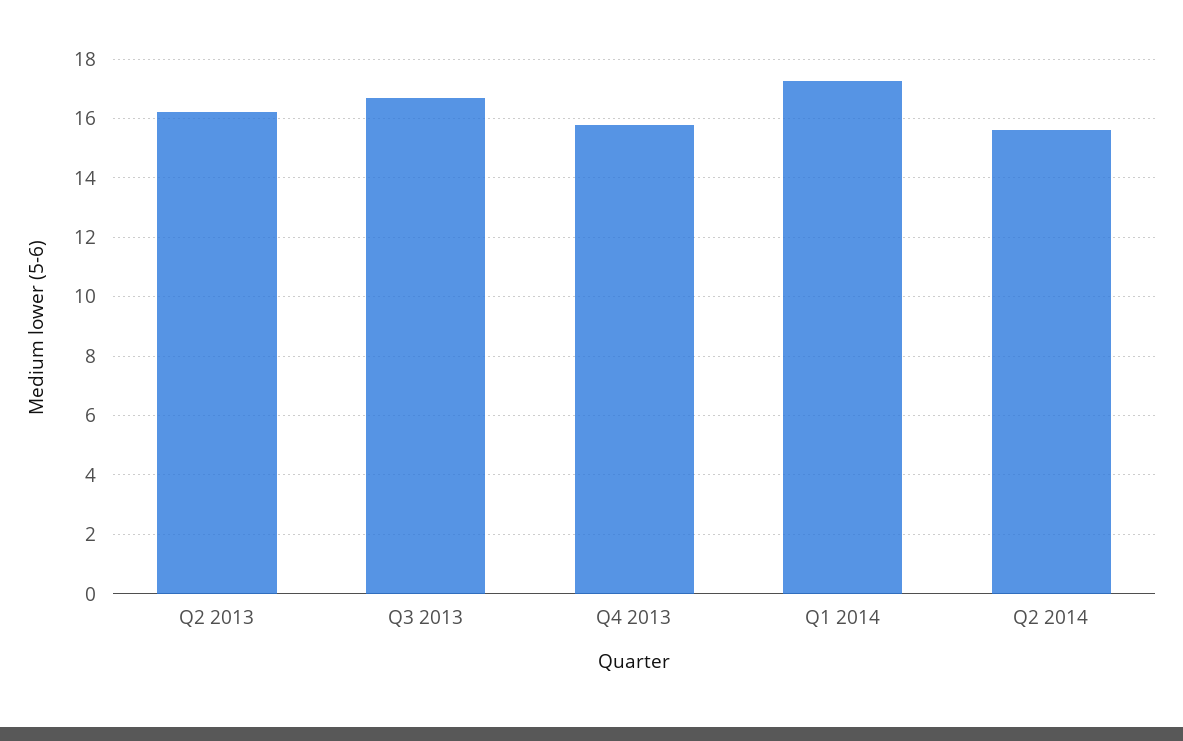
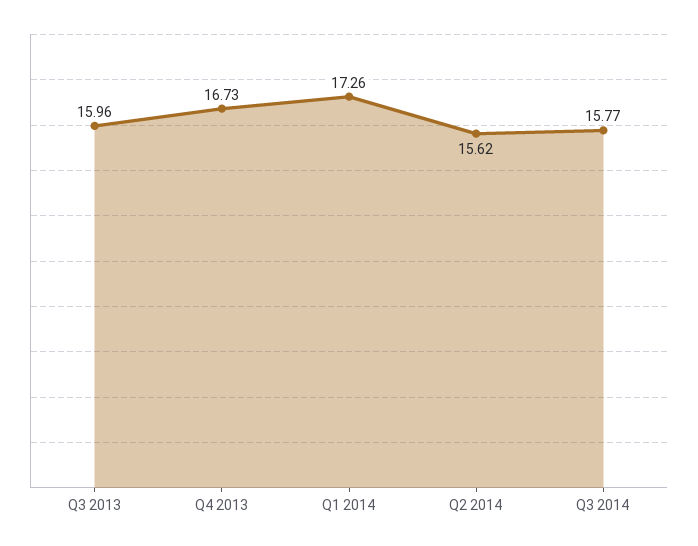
Q2 2013: 16.25 -> none
Q3 2013: 16.75 -> 15.96
Q4 2013: 15.75 -> 16.73
Q3 2014: none -> 15.77

